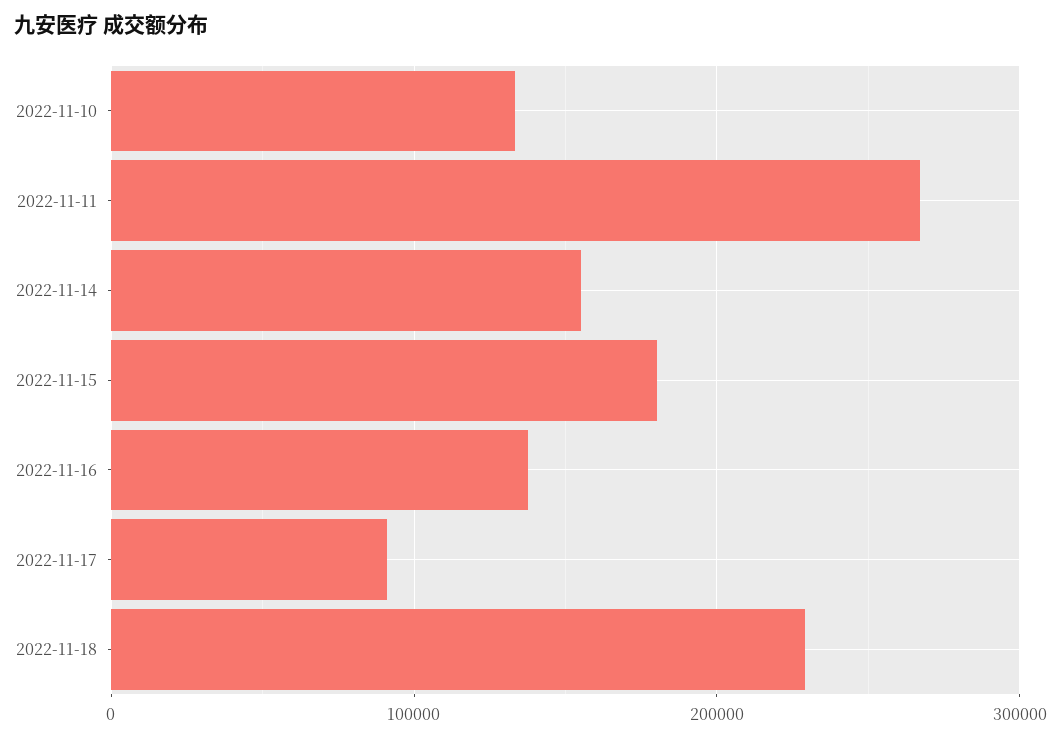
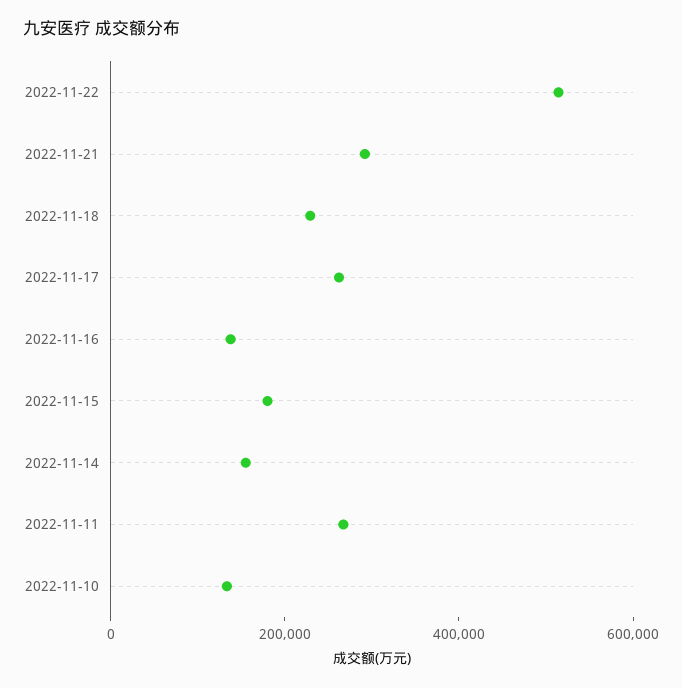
2022-11-17: 90000 -> 250000
2022-11-22: none -> 500000
2022-11-21: none -> 300000

